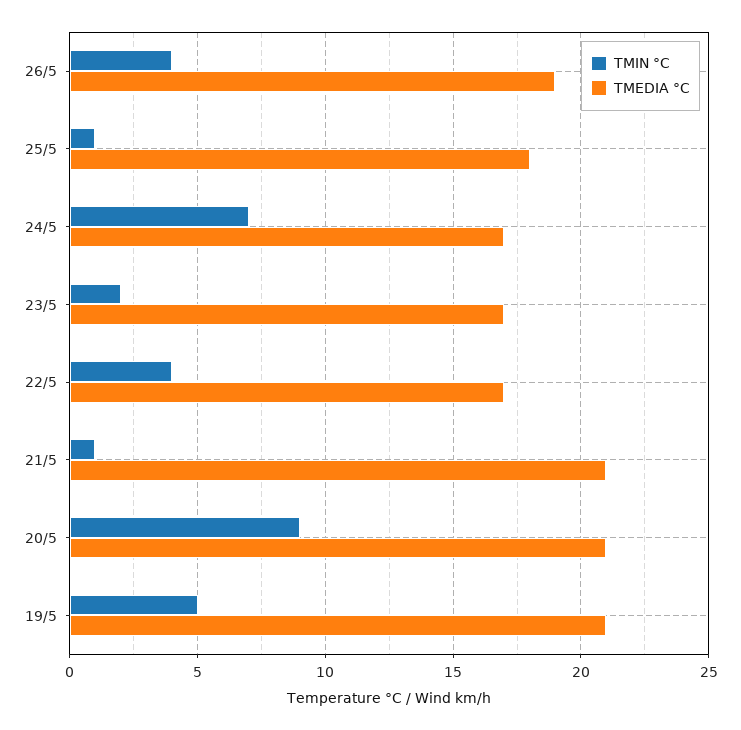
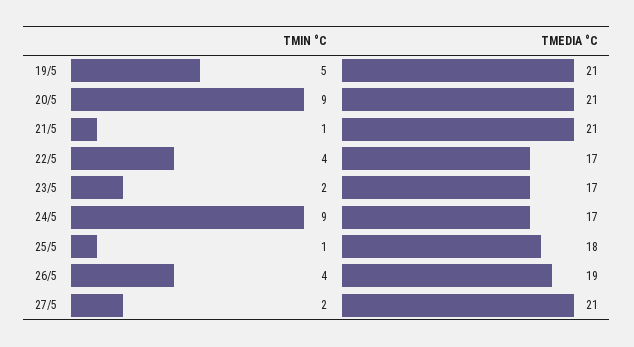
TMIN °C, 24/5: 7 -> 9
TMIN °C, 27/5: none -> 2
TMEDIA °C, 27/5: none -> 21

